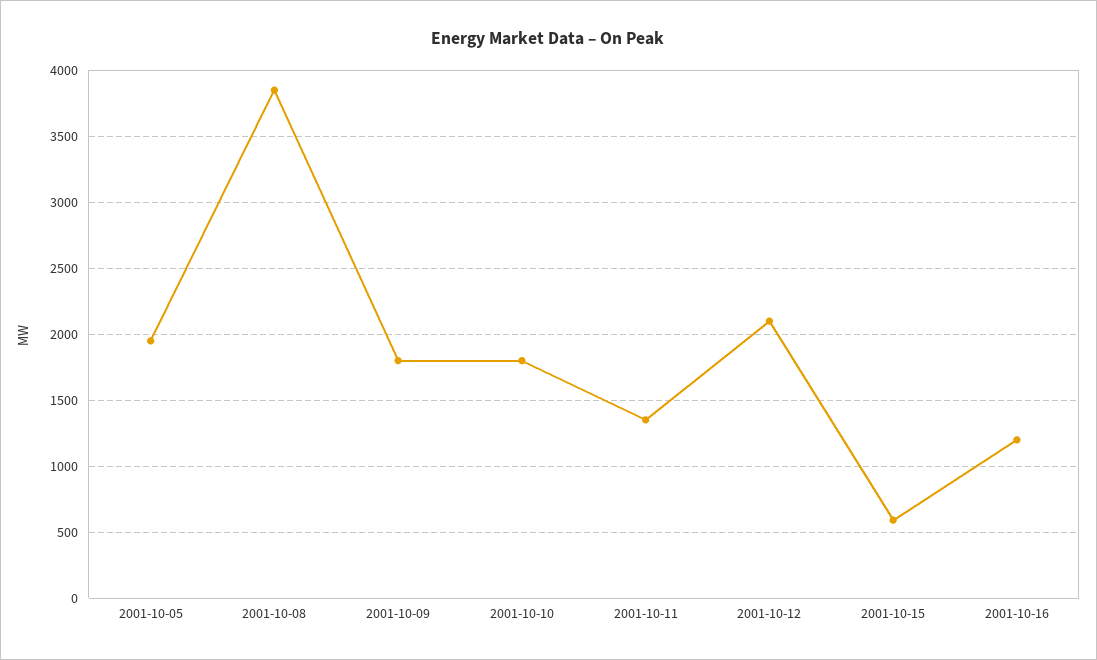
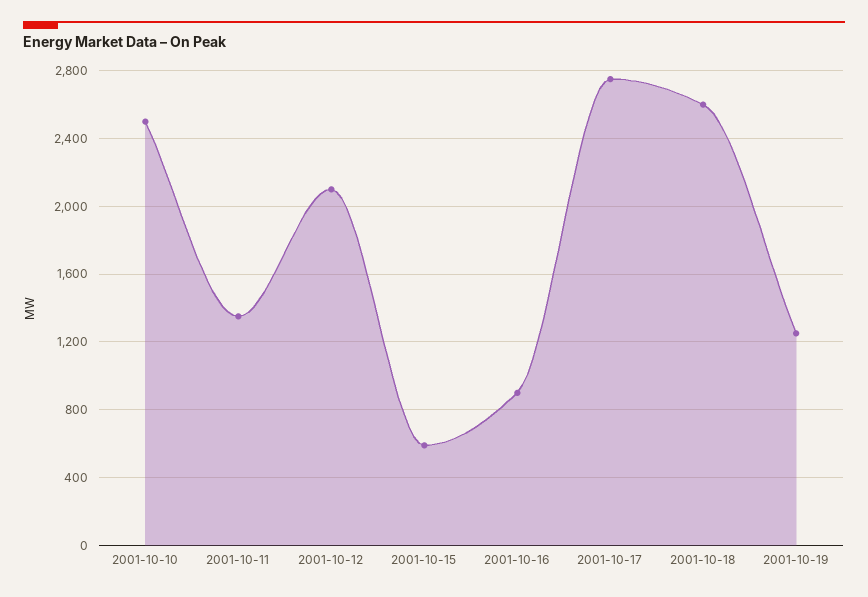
2001-10-05: 1950 -> none
2001-10-08: 3850 -> none
2001-10-09: 1800 -> none
2001-10-10: 1800 -> 2500
2001-10-16: 1200 -> 900
2001-10-17: none -> 2750
2001-10-18: none -> 2600
2001-10-19: none -> 1250

